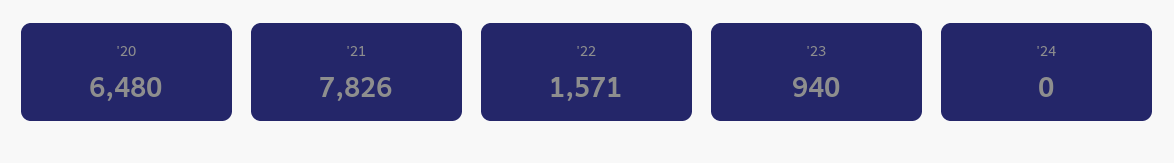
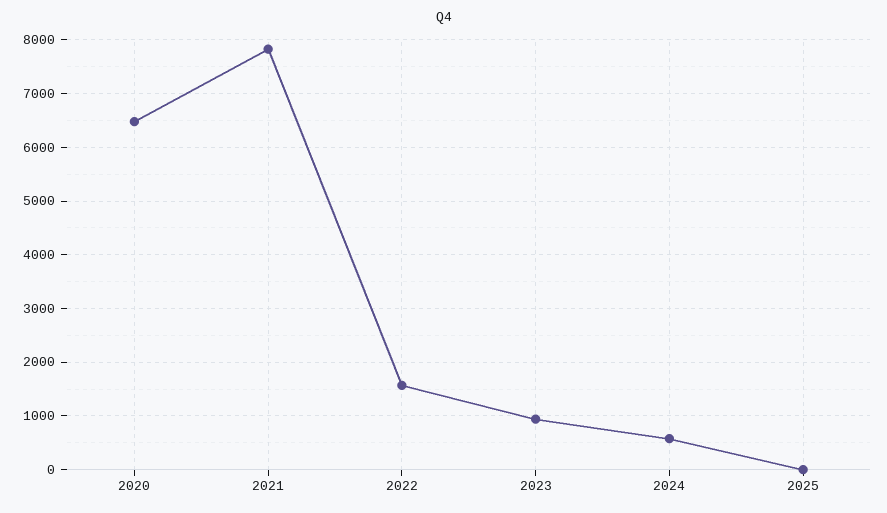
'24: 0 -> 600
2025: none -> 0

